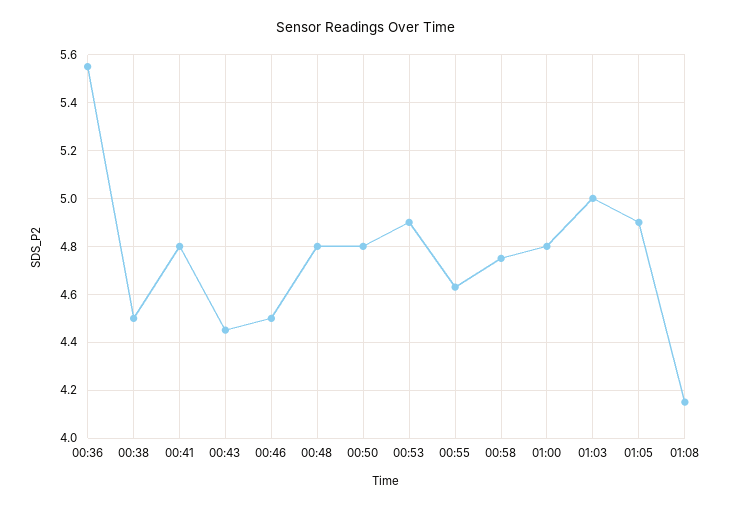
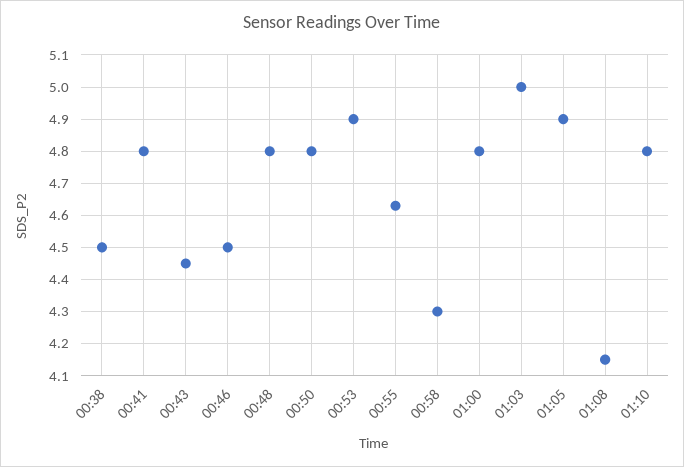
00:36: 5.55 -> none
00:58: 4.75 -> 4.3
01:10: none -> 4.8

